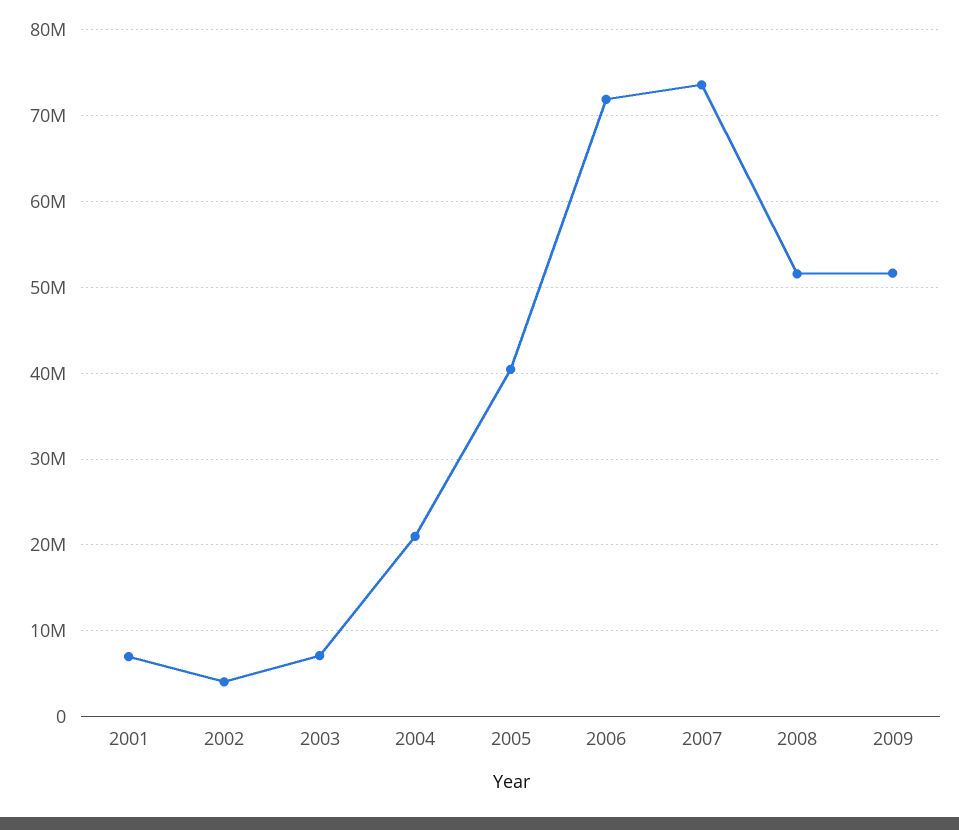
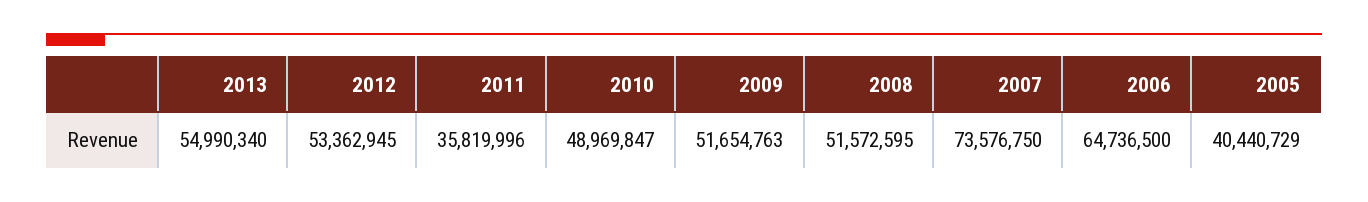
2001: 7000000 -> none
2002: 4000000 -> none
2003: 7000000 -> none
2004: 21000000 -> none
2006: 72000000 -> 64736500
2013: none -> 54990340
2012: none -> 53362945
2011: none -> 35819996
2010: none -> 48969847

